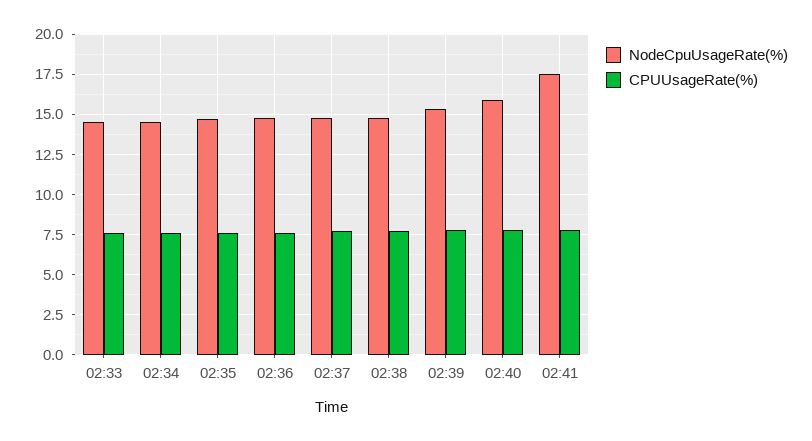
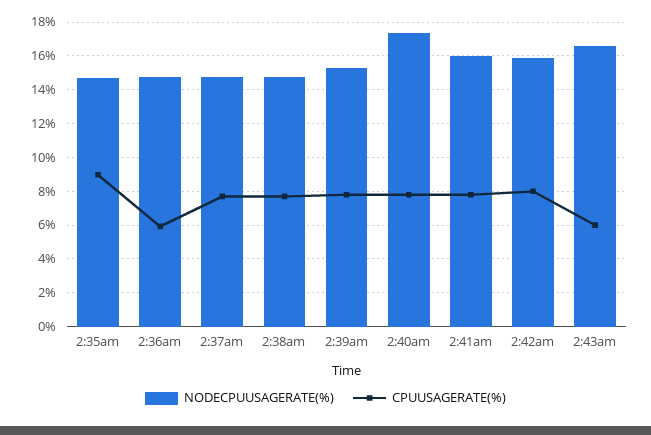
NodeCpuUsageRate(%), 02:33: 14.5 -> none
CPUUsageRate(%), 02:33: 7.5 -> none
NodeCpuUsageRate(%), 02:34: 14.5 -> none
CPUUsageRate(%), 02:34: 7.5 -> none
CPUUsageRate(%), 02:35: 7.5 -> 9
CPUUsageRate(%), 02:36: 7.5 -> 6
NodeCpuUsageRate(%), 02:40: 16 -> 17.5
NodeCpuUsageRate(%), 02:41: 17.5 -> 16
NodeCpuUsageRate(%), 2:42am: none -> 16
CPUUsageRate(%), 2:42am: none -> 8
NodeCpuUsageRate(%), 2:43am: none -> 16.5
CPUUsageRate(%), 2:43am: none -> 6

